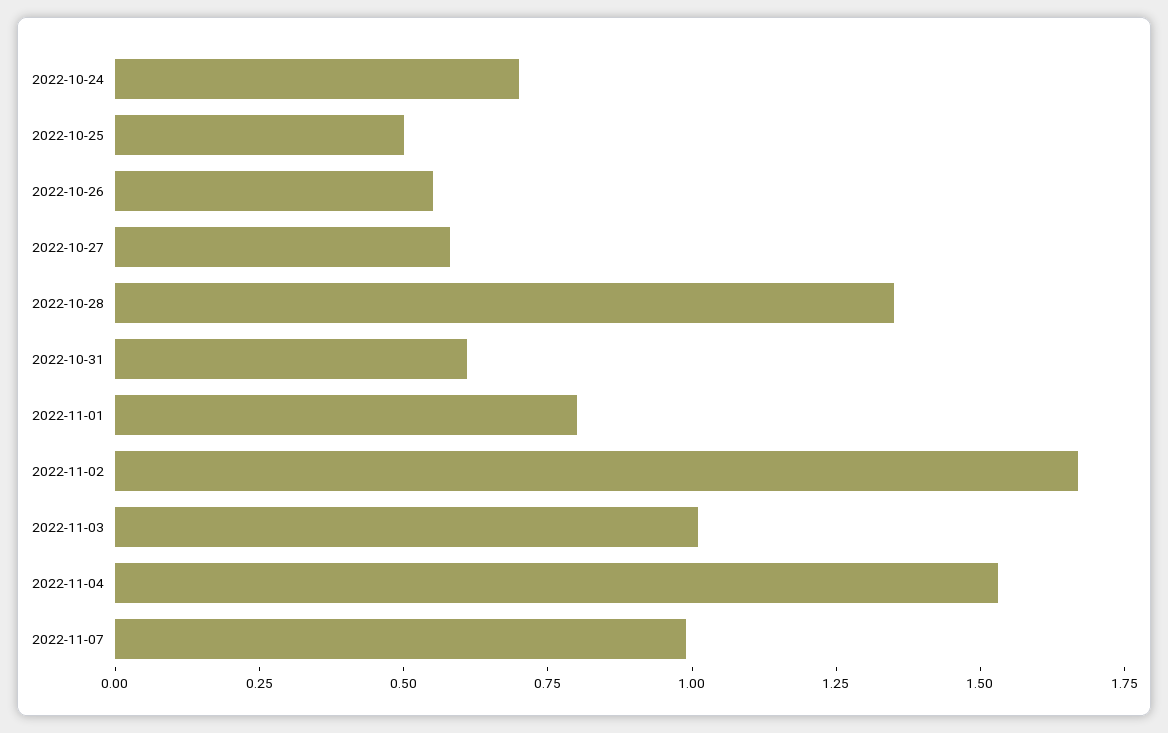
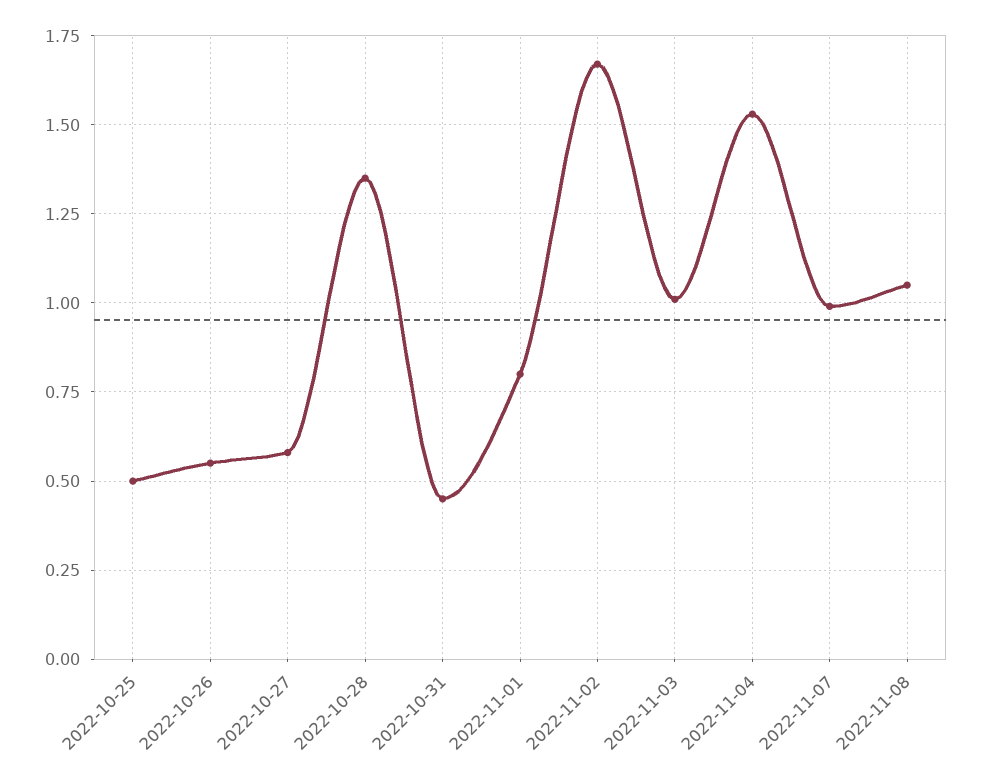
2022-10-24: 0.7 -> none
2022-10-31: 0.6 -> 0.45
2022-11-08: none -> 1.05

